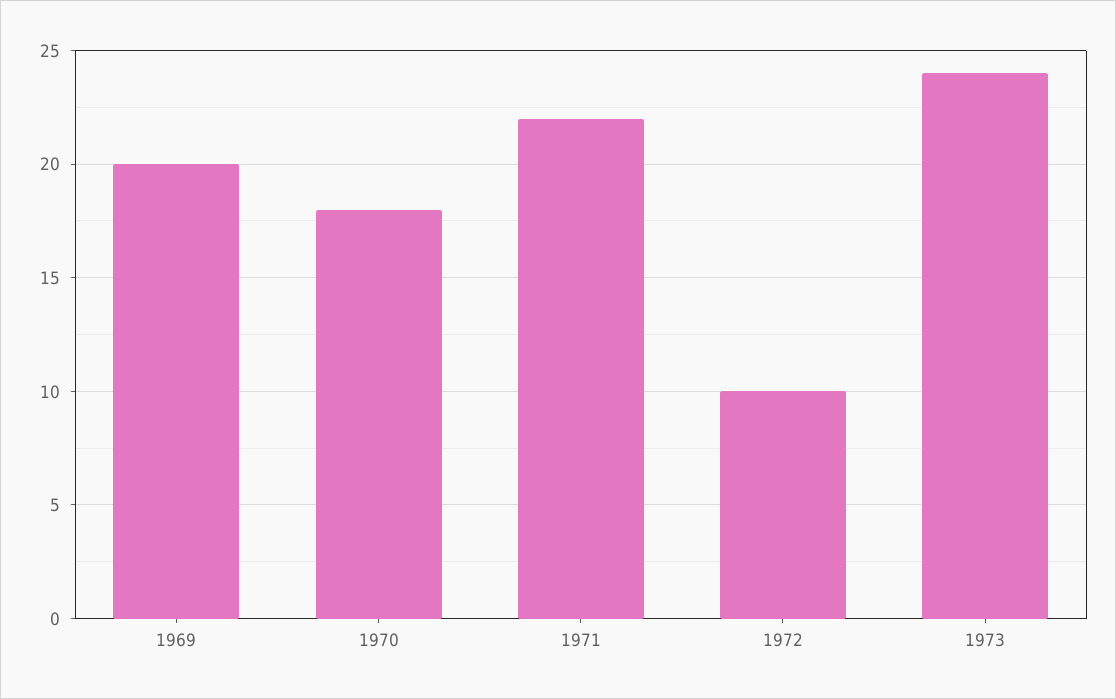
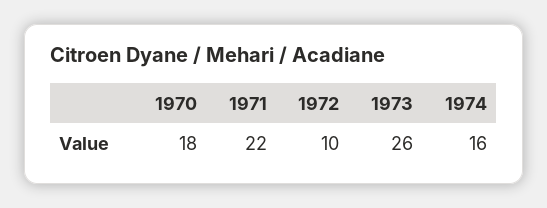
1969: 20 -> none
1973: 24 -> 26
1974: none -> 16

